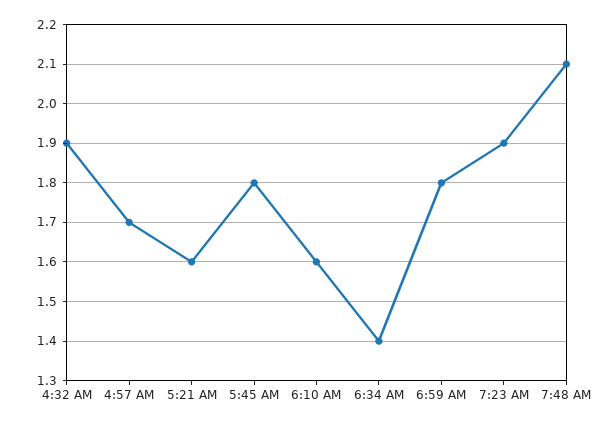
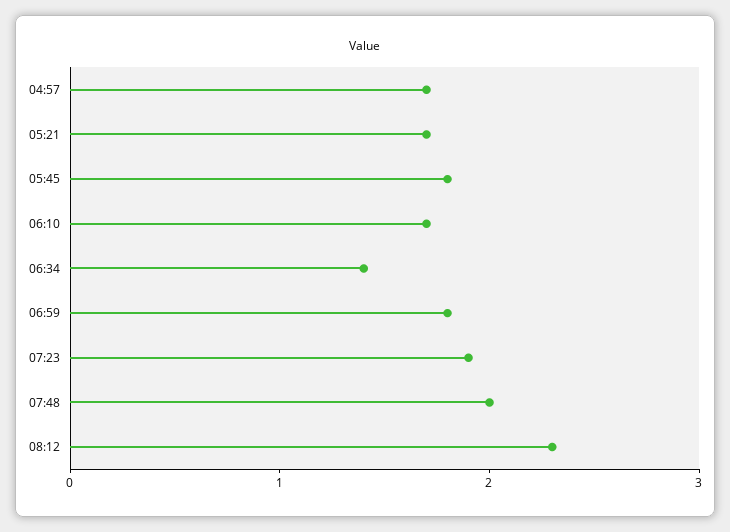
4:32 AM: 1.9 -> none
5:21 AM: 1.6 -> 1.7
6:10 AM: 1.6 -> 1.7
7:48 AM: 2.1 -> 2
08:12: none -> 2.3

